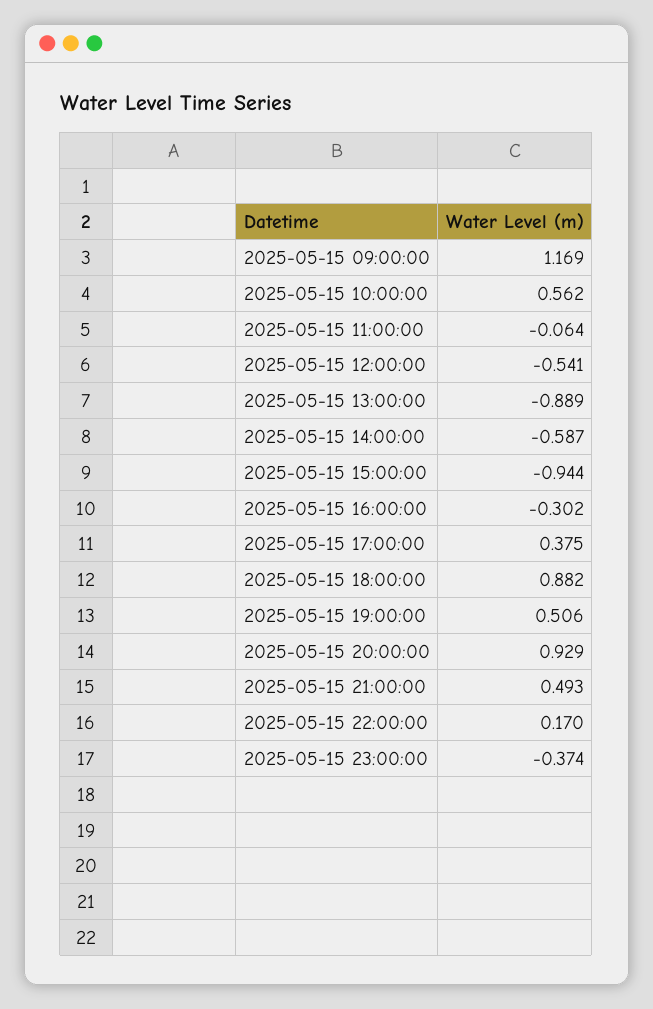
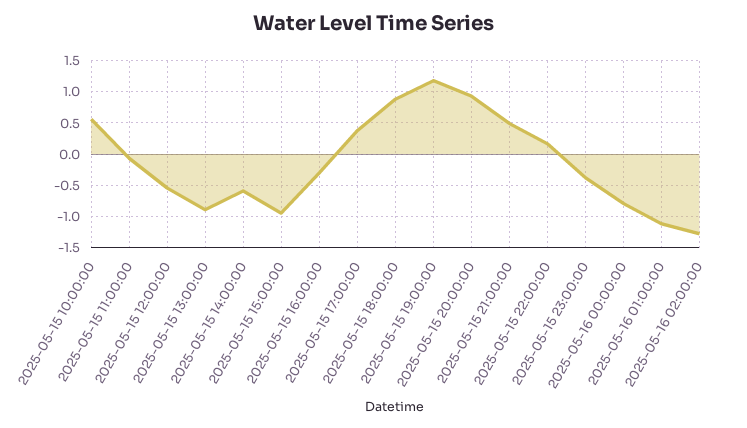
2025-05-15 09:00:00: 1.169 -> none
2025-05-15 19:00:00: 0.506 -> 1.2
2025-05-16 00:00:00: none -> -0.8
2025-05-16 01:00:00: none -> -1.1
2025-05-16 02:00:00: none -> -1.3

